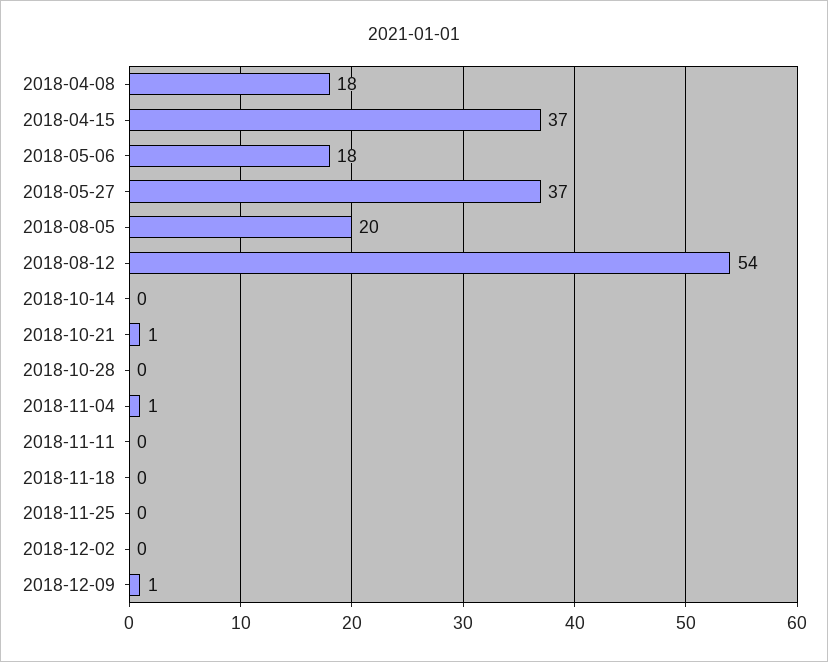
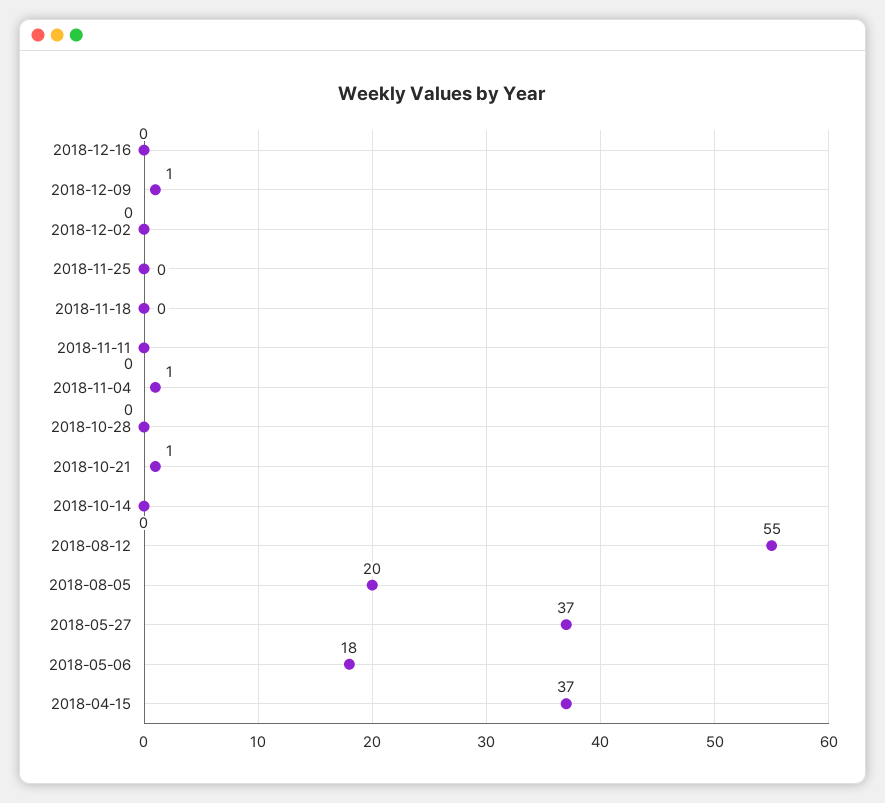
2018-04-08: 18 -> none
2018-08-12: 54 -> 55
2018-12-16: none -> 0

